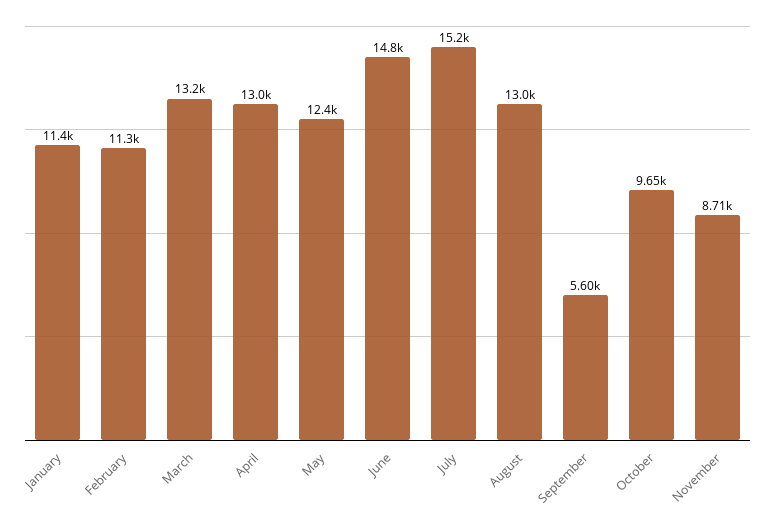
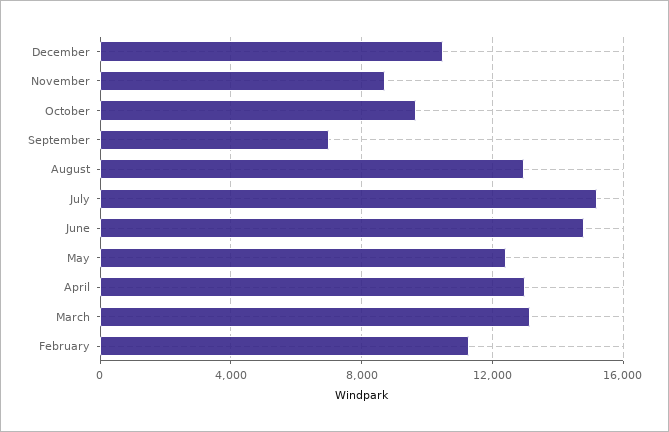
January: 11400 -> none
September: 5600 -> 7000
December: none -> 10500

